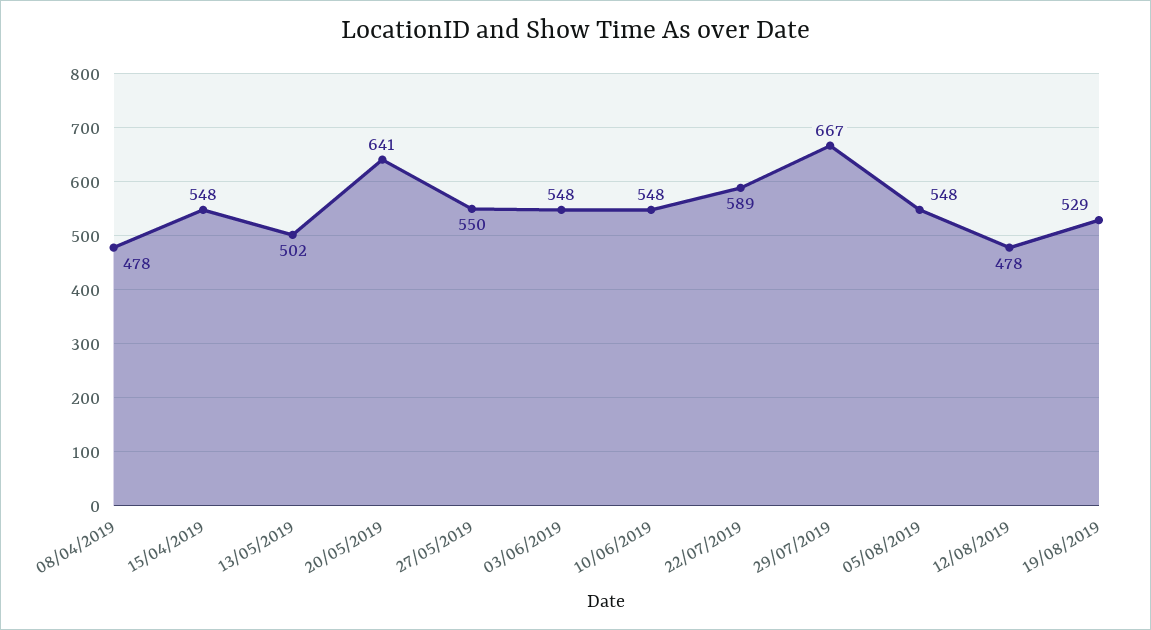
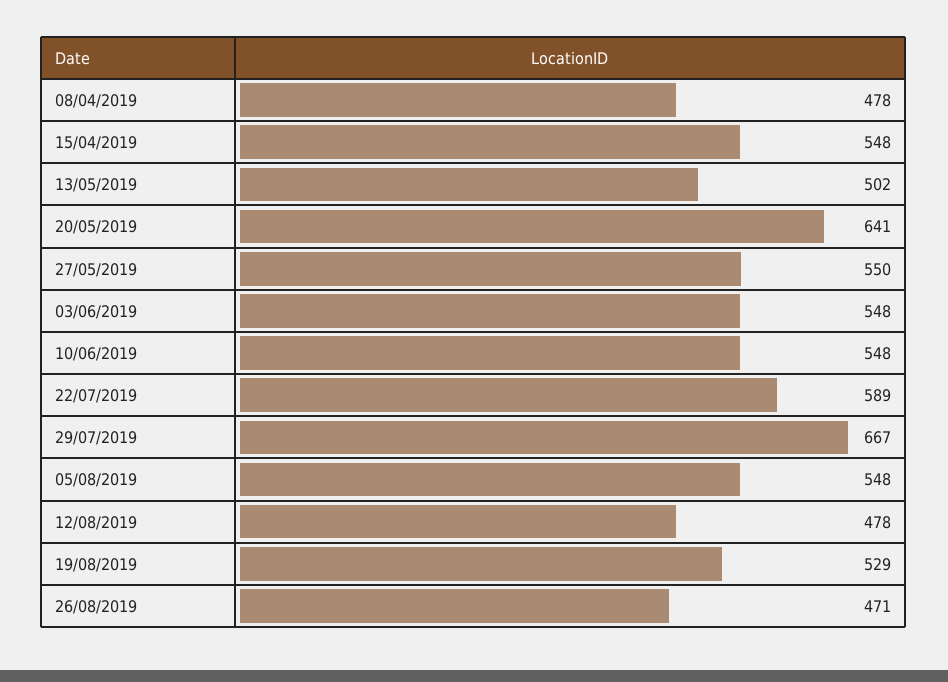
26/08/2019: none -> 471

